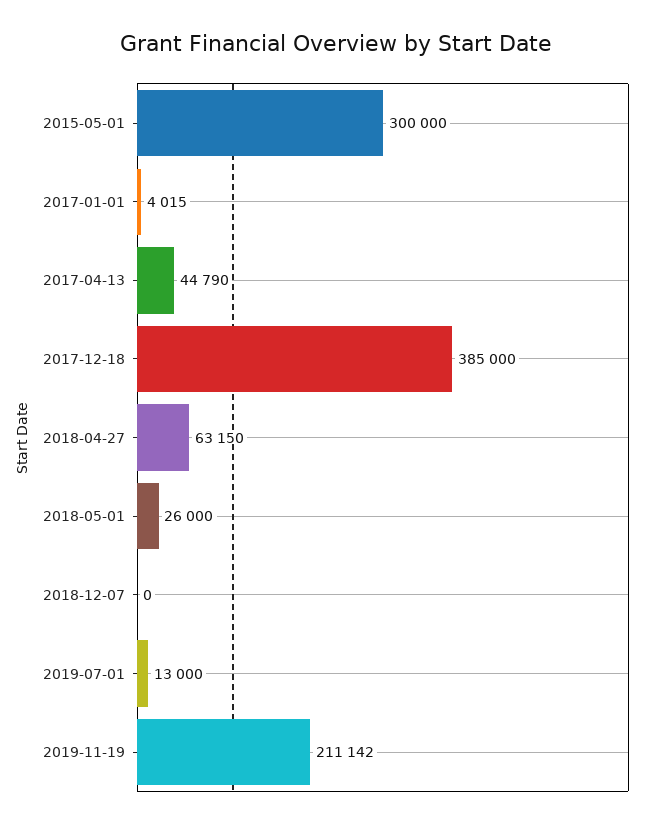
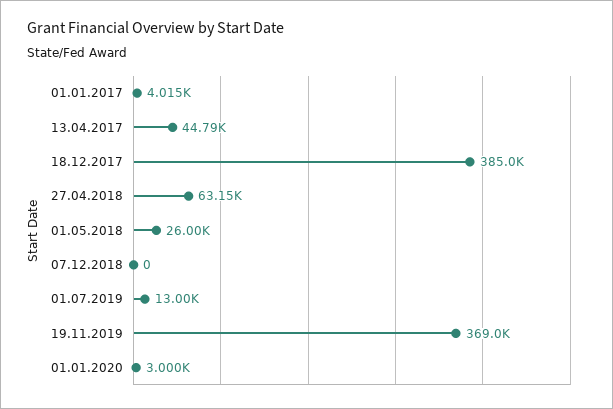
2015-05-01: 300000 -> none
2019-11-19: 211142 -> 369000
01.01.2020: none -> 3000

